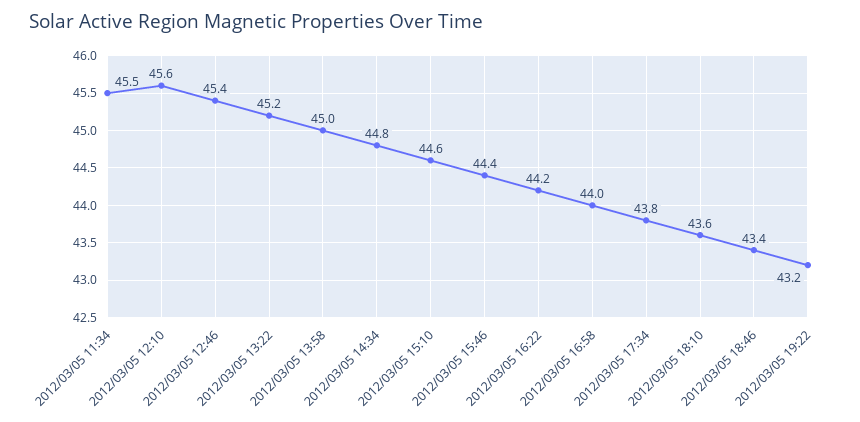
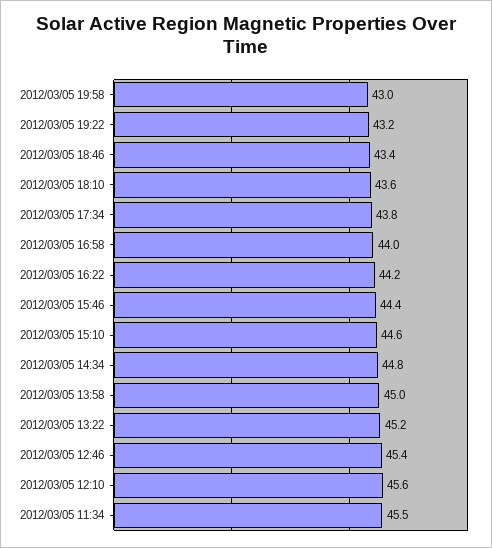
2012/03/05 19:58: none -> 43

